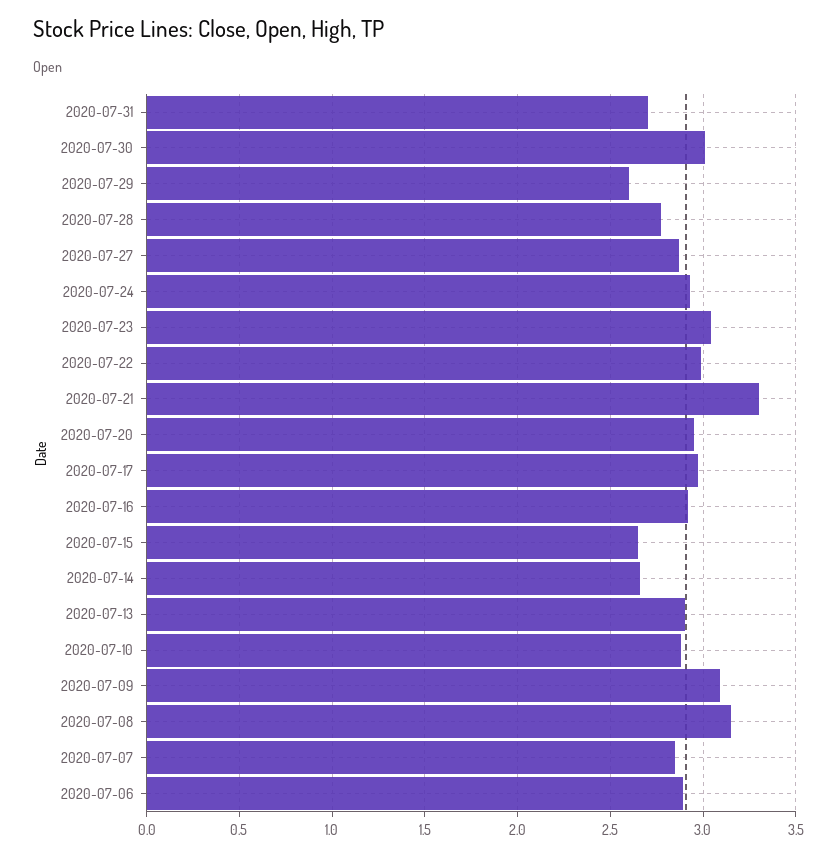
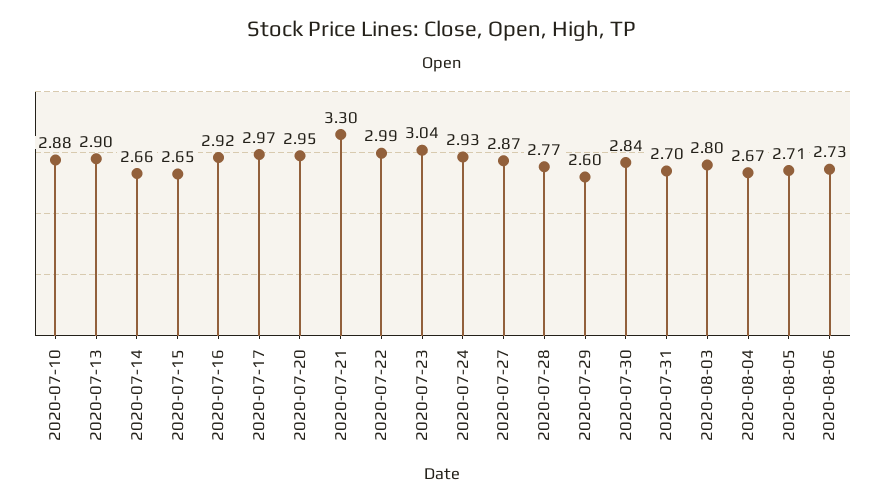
2020-07-30: 3 -> 2.84
2020-07-09: 3.1 -> none
2020-07-08: 3.15 -> none
2020-07-07: 2.85 -> none
2020-07-06: 2.9 -> none
2020-08-03: none -> 2.8
2020-08-04: none -> 2.67
2020-08-05: none -> 2.71
2020-08-06: none -> 2.73

